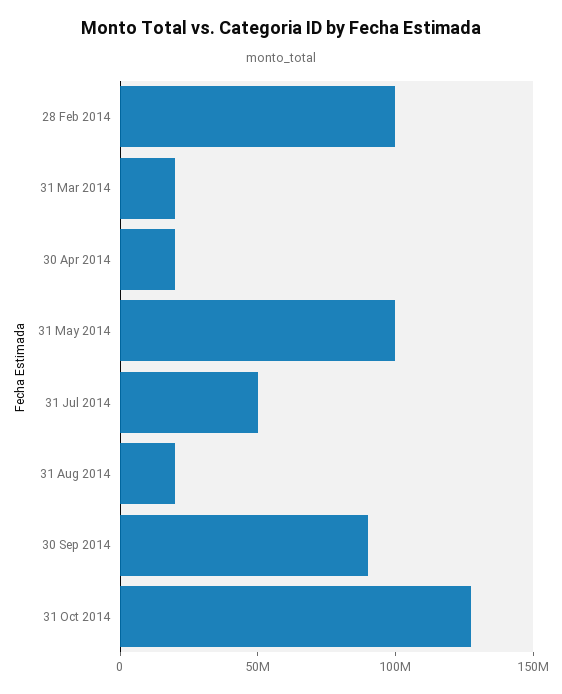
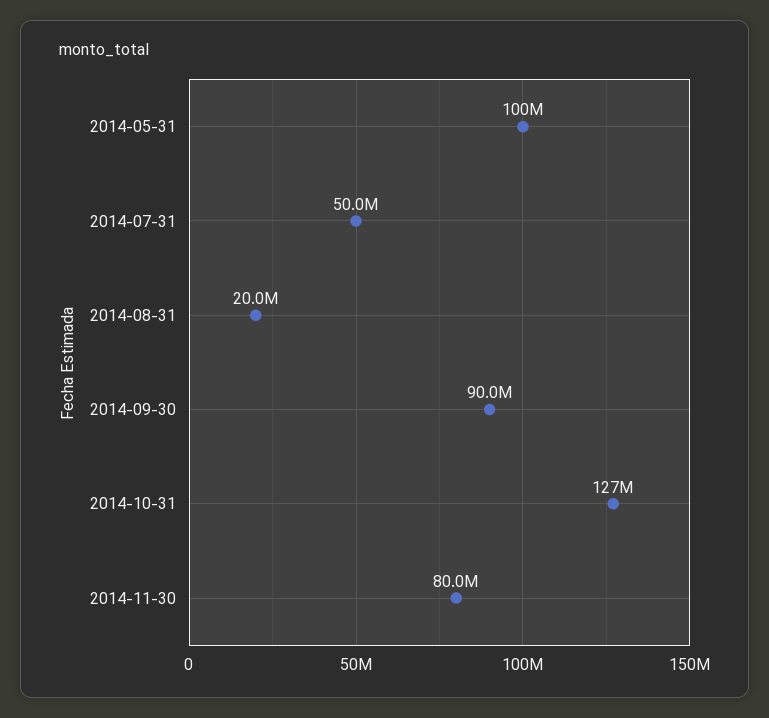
28 Feb 2014: 100000000 -> none
31 Mar 2014: 20000000 -> none
30 Apr 2014: 20000000 -> none
2014-11-30: none -> 80000000

